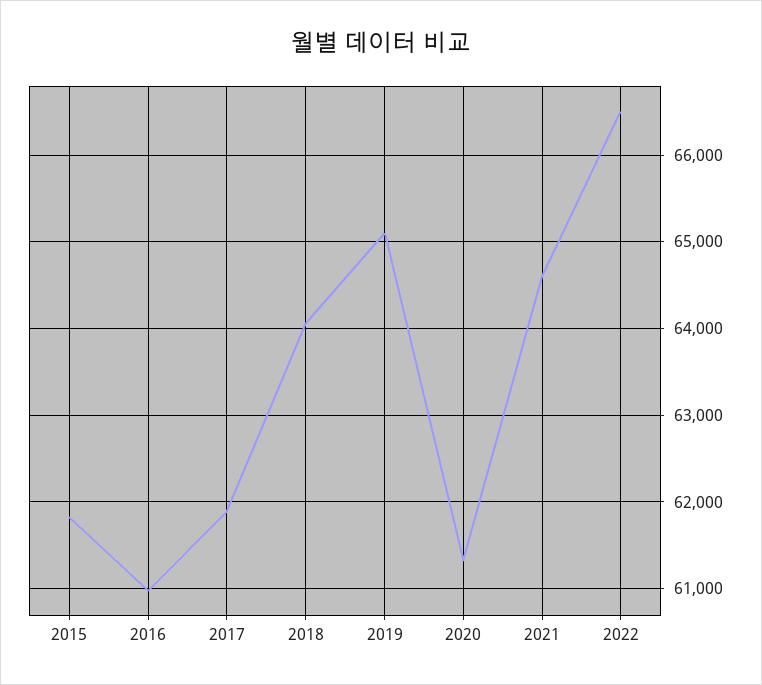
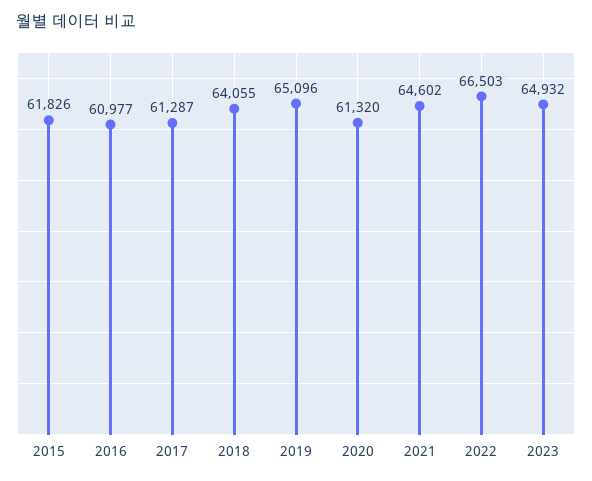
2017: 61900 -> 61287
2023: none -> 64932

